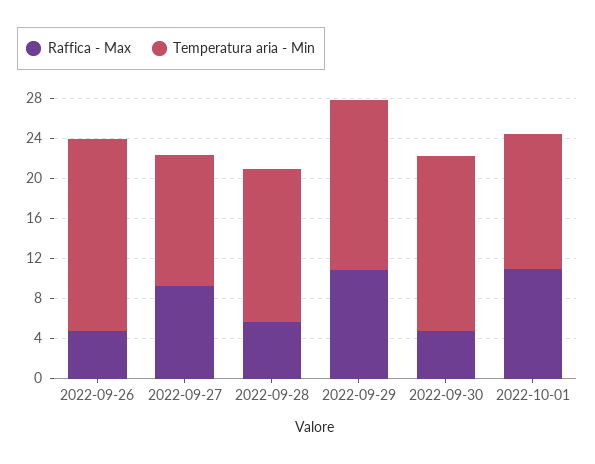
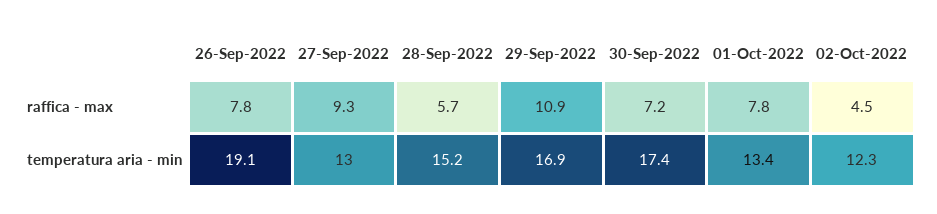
Raffica - Max, 2022-09-26: 5 -> 7.8
Raffica - Max, 2022-09-30: 5 -> 7.2
Raffica - Max, 2022-10-01: 11 -> 7.8
Raffica - Max, 02-Oct-2022: none -> 4.5
Temperatura aria - Min, 02-Oct-2022: none -> 12.3

